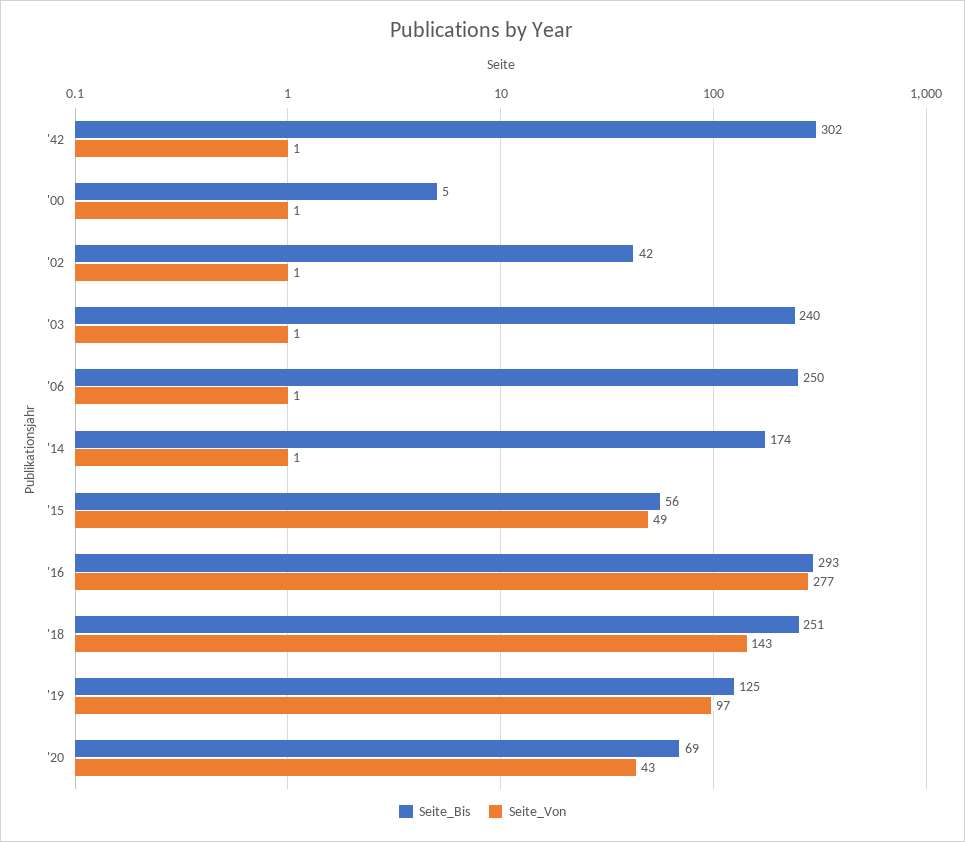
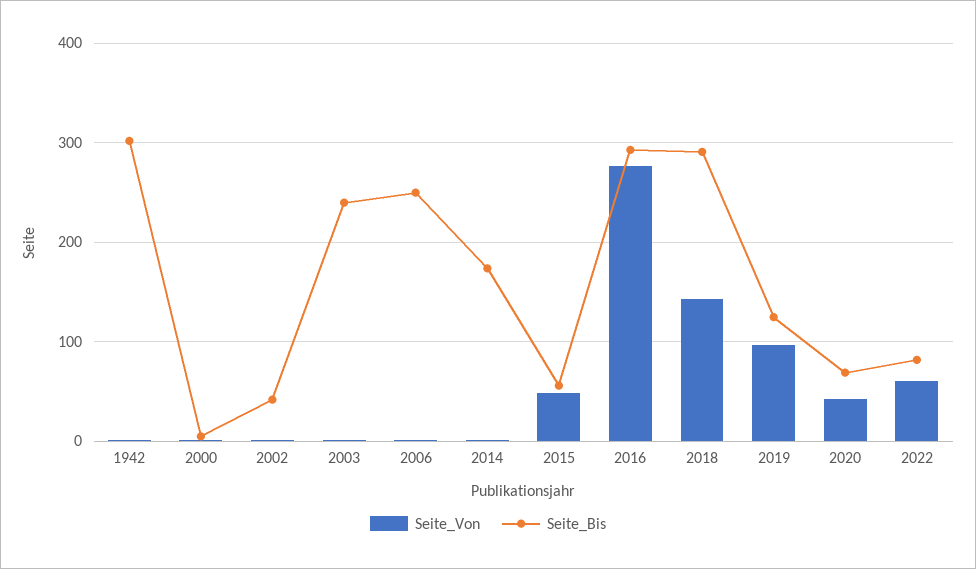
Seite_Bis, '18: 251 -> 290
Seite_Von, 2022: none -> 60
Seite_Bis, 2022: none -> 80

